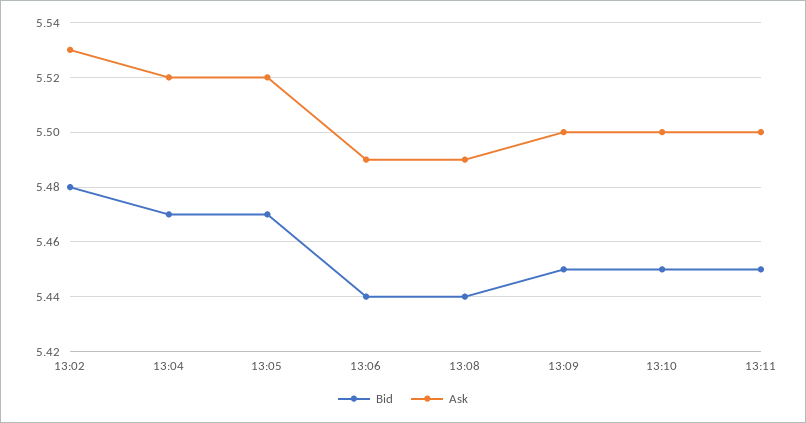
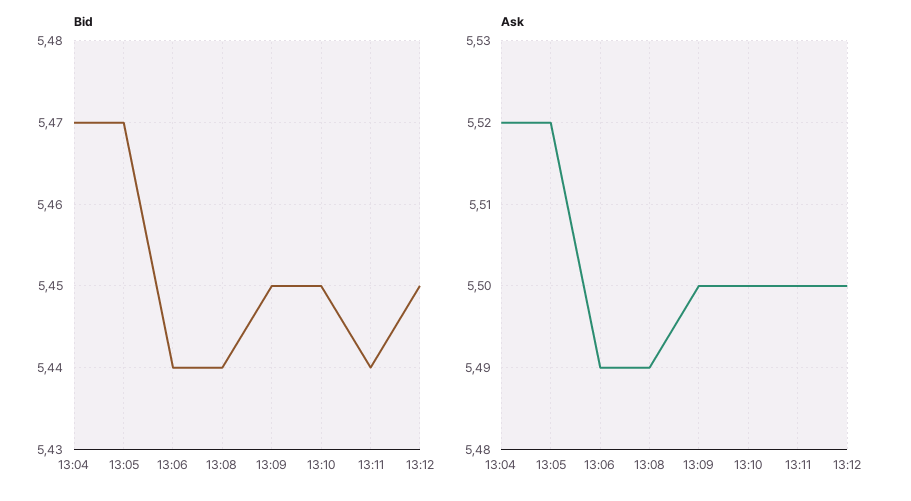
Bid, 13:02: 5.48 -> none
Ask, 13:02: 5.53 -> none
Bid, 13:11: 5.45 -> 5.44
Bid, 13:12: none -> 5.45
Ask, 13:12: none -> 5.5

